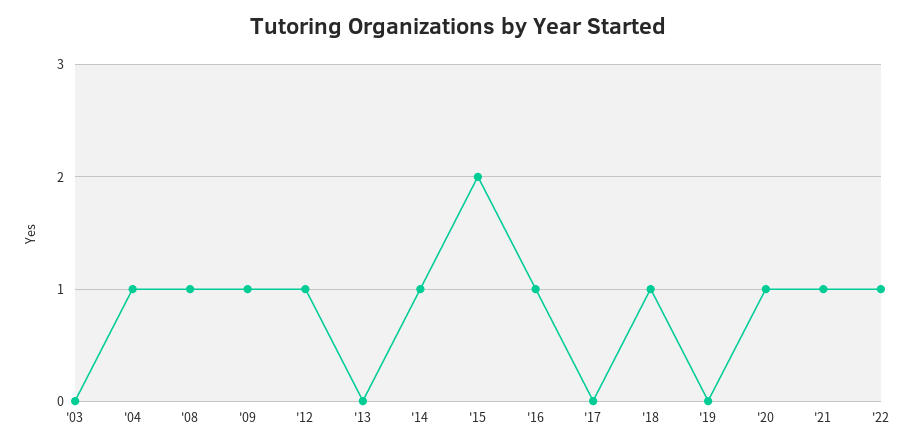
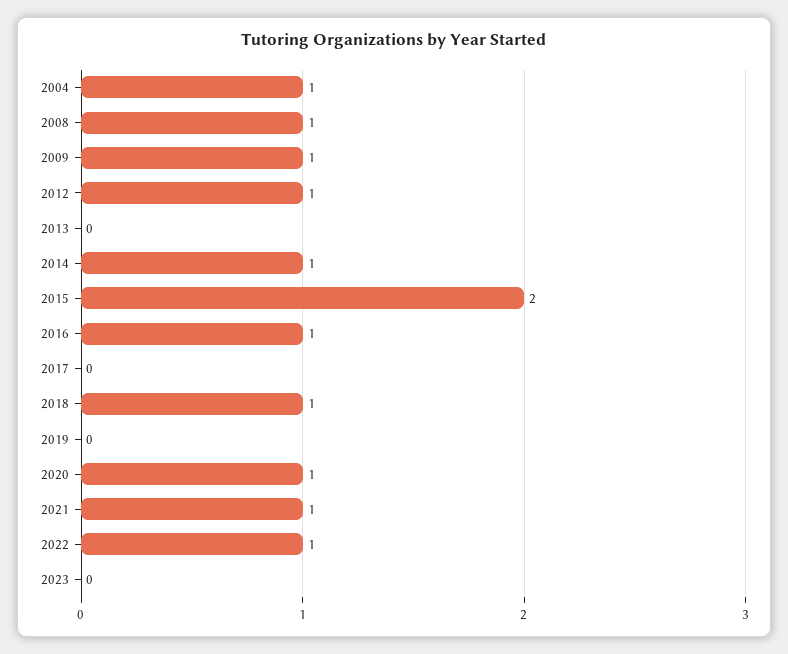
'03: 0 -> none
2023: none -> 0

